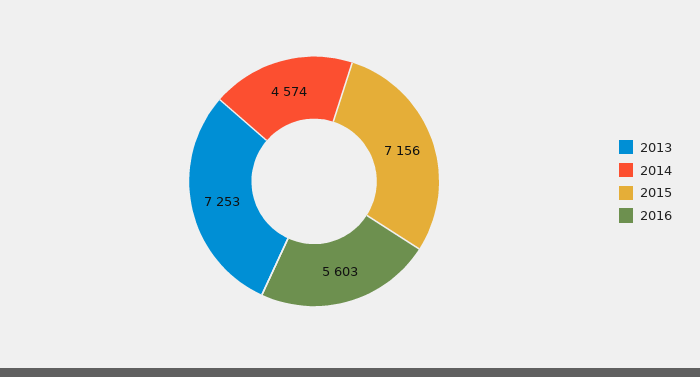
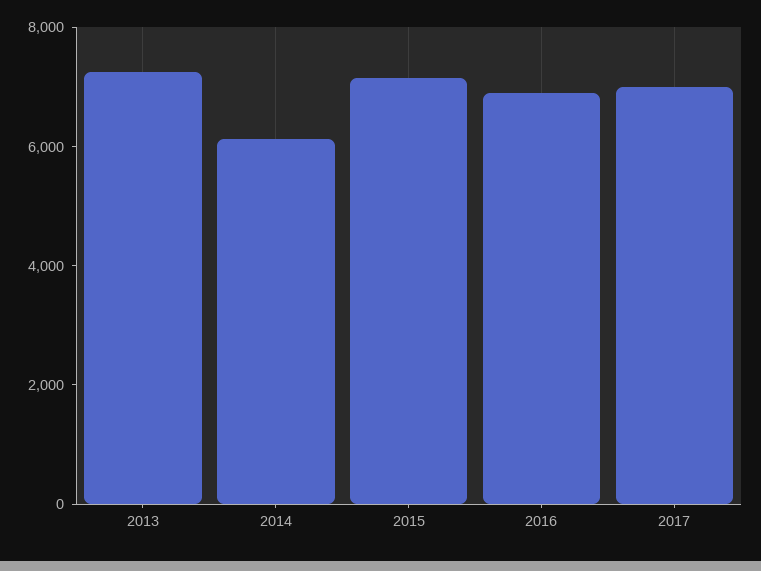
2014: 4574 -> 6000
2016: 5603 -> 7000
2017: none -> 7000

